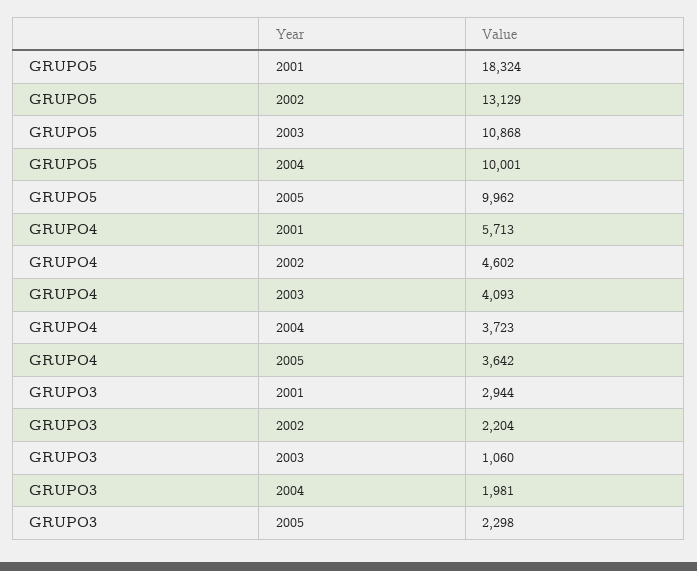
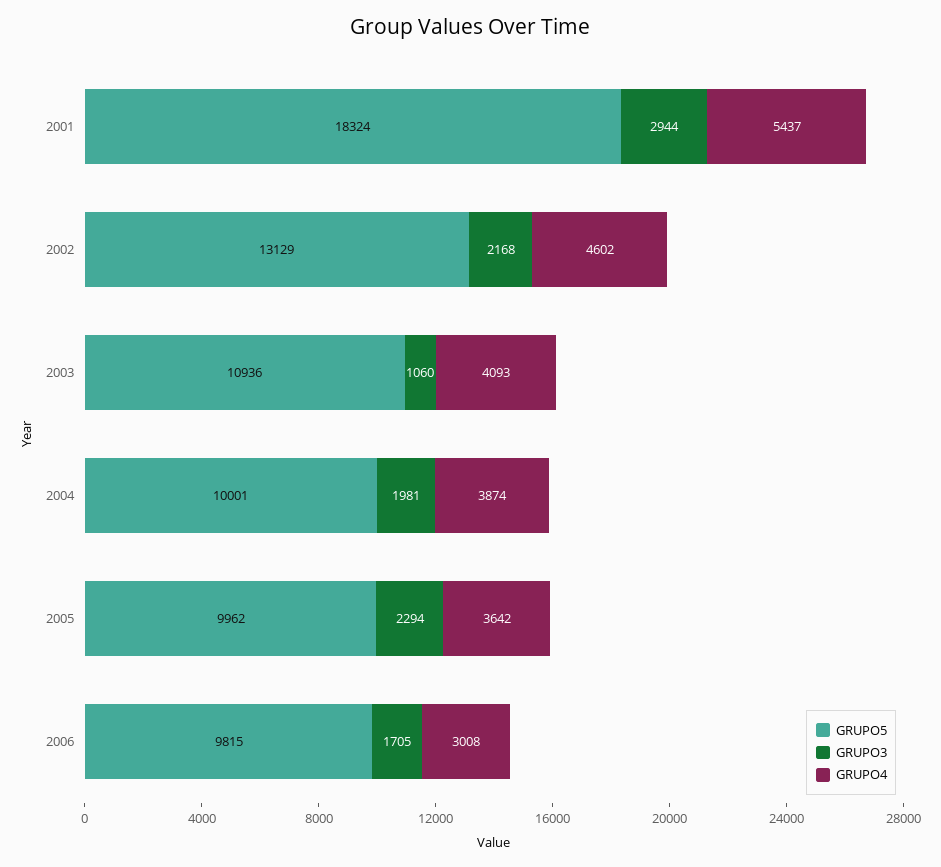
GRUPO5, 2003: 10868 -> 10936
GRUPO4, 2001: 5713 -> 5437
GRUPO4, 2004: 3723 -> 3874
GRUPO3, 2002: 2204 -> 2168
GRUPO3, 2005: 2298 -> 2294
GRUPO5, 2006: none -> 9815
GRUPO3, 2006: none -> 1705
GRUPO4, 2006: none -> 3008

